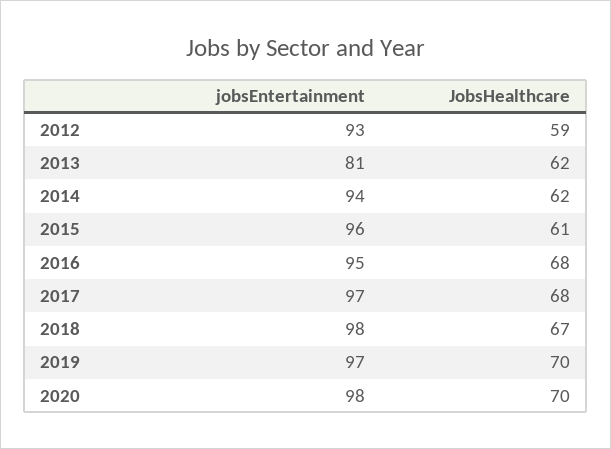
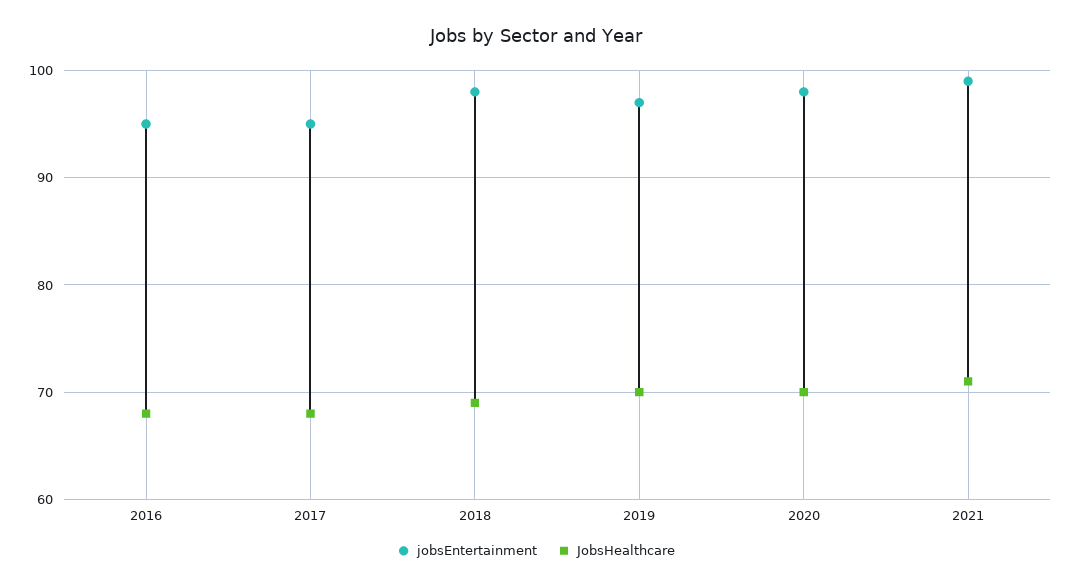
jobsEntertainment, 2012: 93 -> none
JobsHealthcare, 2012: 59 -> none
jobsEntertainment, 2013: 81 -> none
JobsHealthcare, 2013: 62 -> none
jobsEntertainment, 2014: 94 -> none
JobsHealthcare, 2014: 62 -> none
jobsEntertainment, 2015: 96 -> none
JobsHealthcare, 2015: 61 -> none
jobsEntertainment, 2017: 97 -> 95
JobsHealthcare, 2018: 67 -> 69
jobsEntertainment, 2021: none -> 99
JobsHealthcare, 2021: none -> 71

